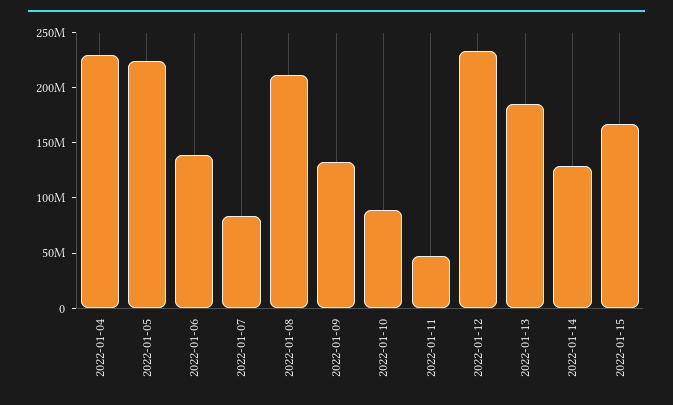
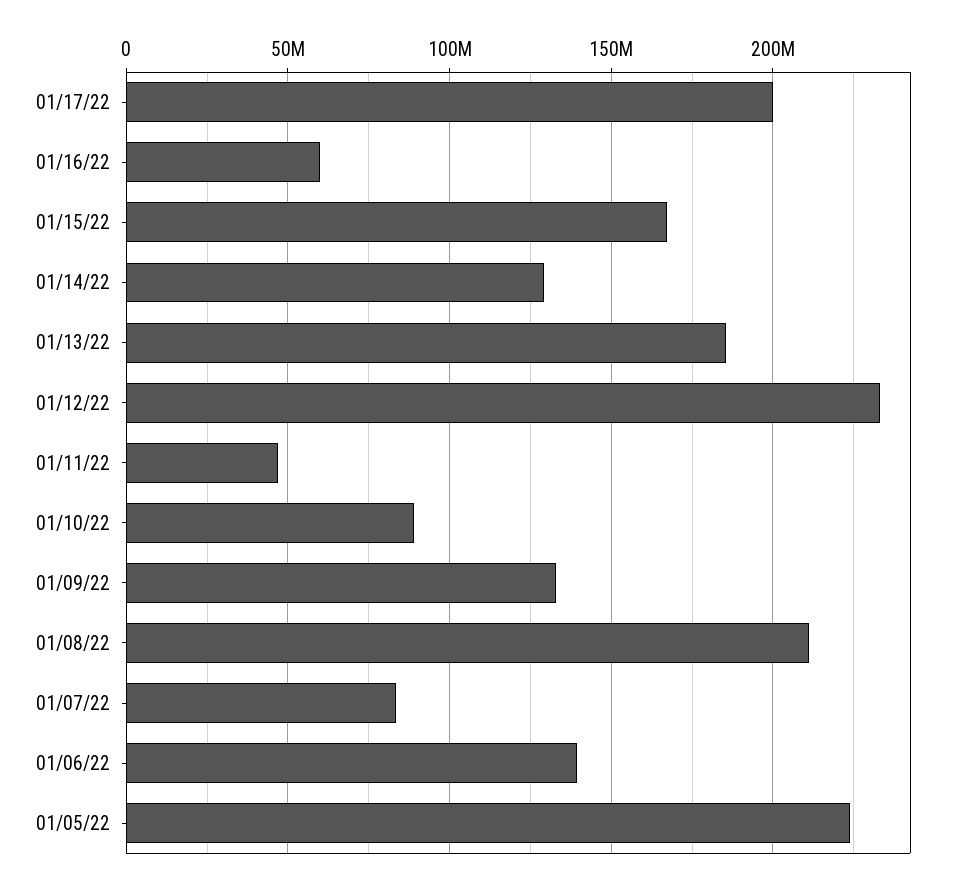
2022-01-04: 230000000 -> none
01/17/22: none -> 200000000
01/16/22: none -> 60000000

